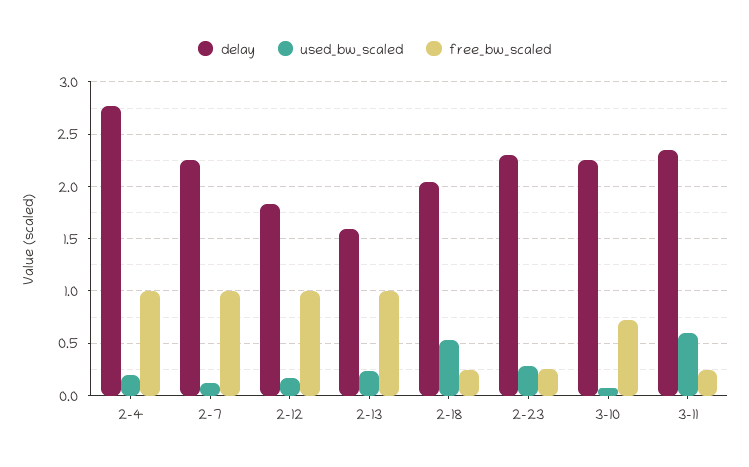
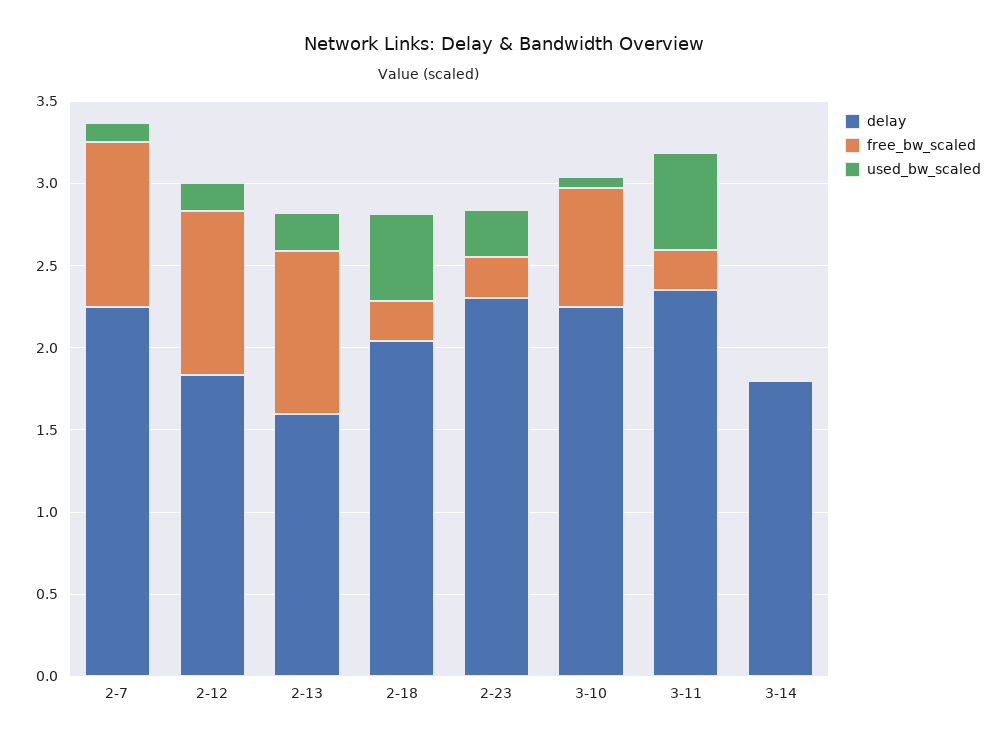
delay, 2-4: 2.8 -> none
used_bw_scaled, 2-4: 0.2 -> none
free_bw_scaled, 2-4: 1 -> none
delay, 3-14: none -> 1.8
free_bw_scaled, 3-14: none -> 0
used_bw_scaled, 3-14: none -> 0

